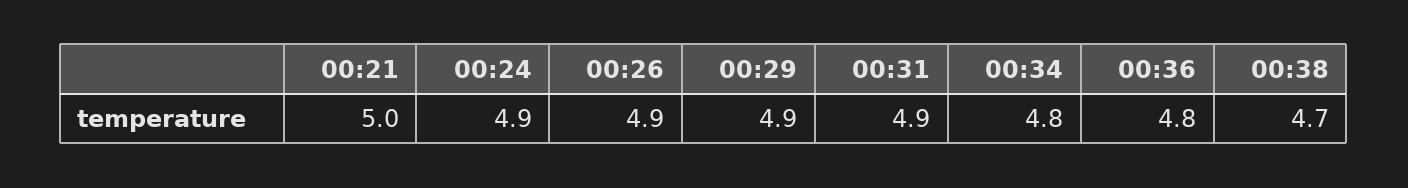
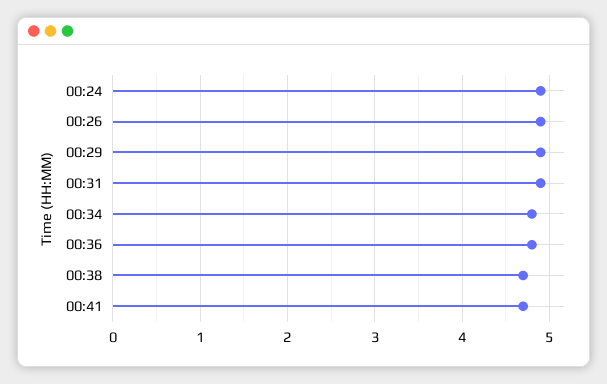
00:21: 5 -> none
00:41: none -> 4.7

